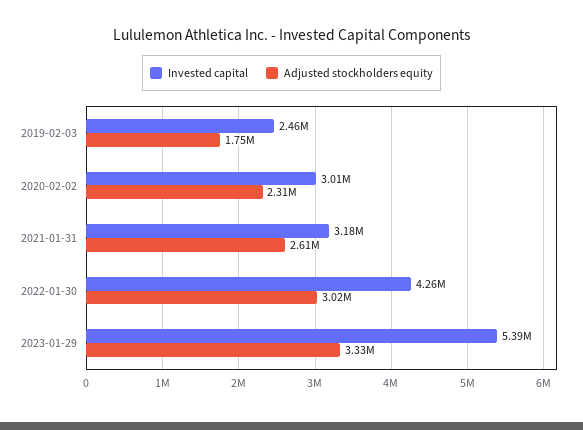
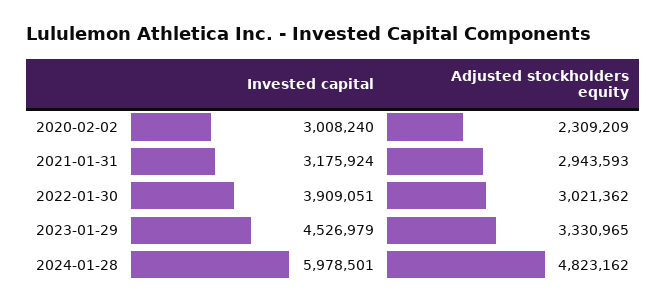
Invested capital, 2019-02-03: 2460000 -> none
Adjusted stockholders equity, 2019-02-03: 1750000 -> none
Adjusted stockholders equity, 2021-01-31: 2610000 -> 2943593
Invested capital, 2022-01-30: 4260000 -> 3909051
Invested capital, 2023-01-29: 5390000 -> 4526979
Invested capital, 2024-01-28: none -> 5978501
Adjusted stockholders equity, 2024-01-28: none -> 4823162

